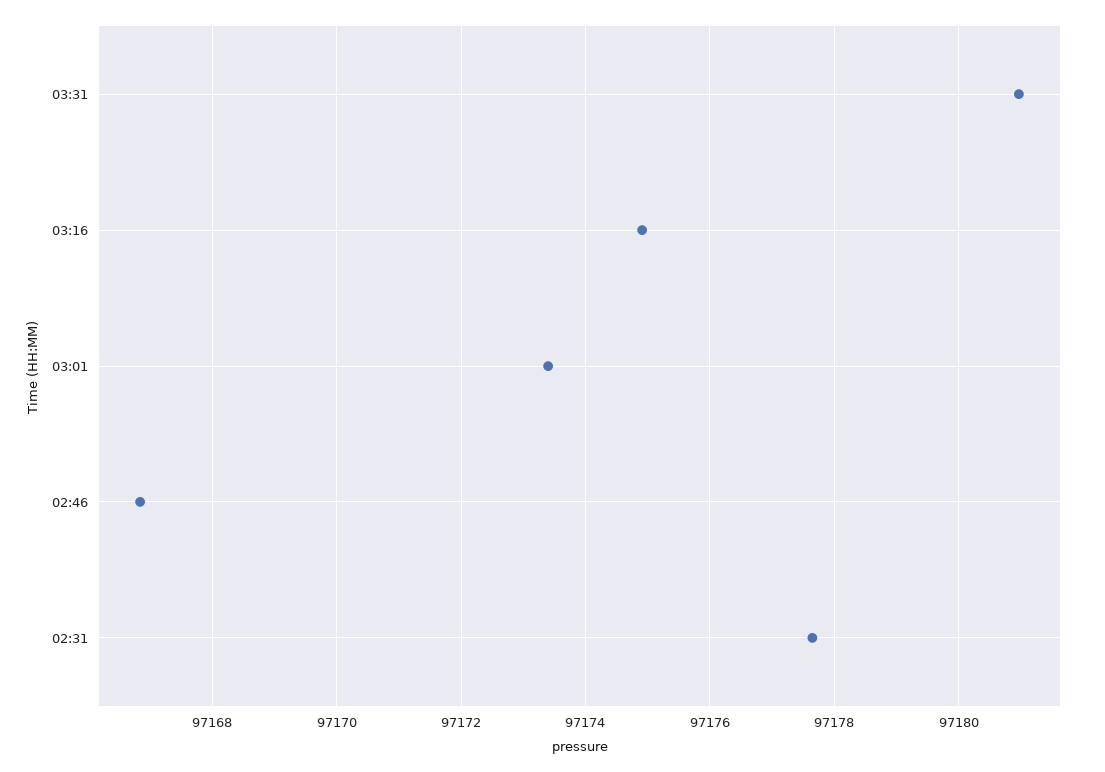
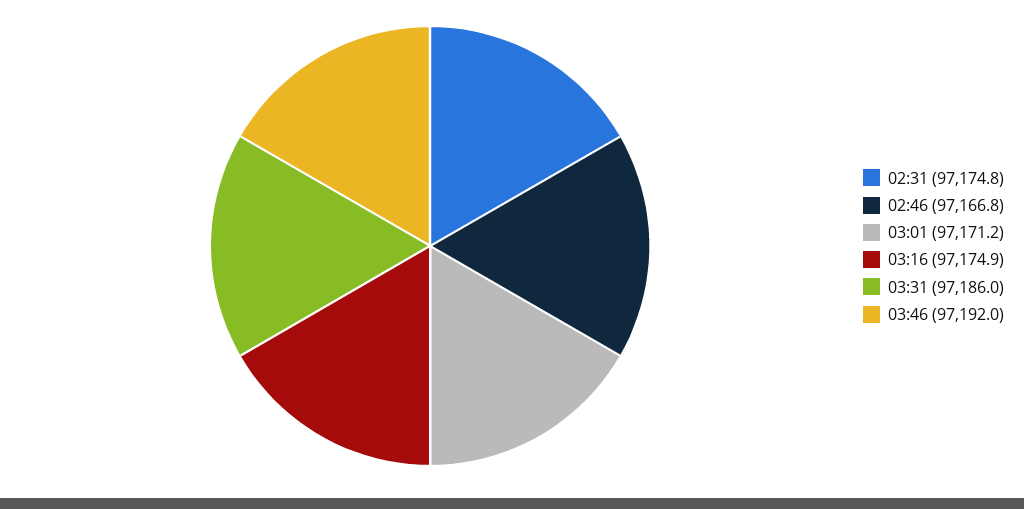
03:31: 97181 -> 97186
03:01: 97173.4 -> 97171.2
02:31: 97177.6 -> 97174.8
03:46: none -> 97192

